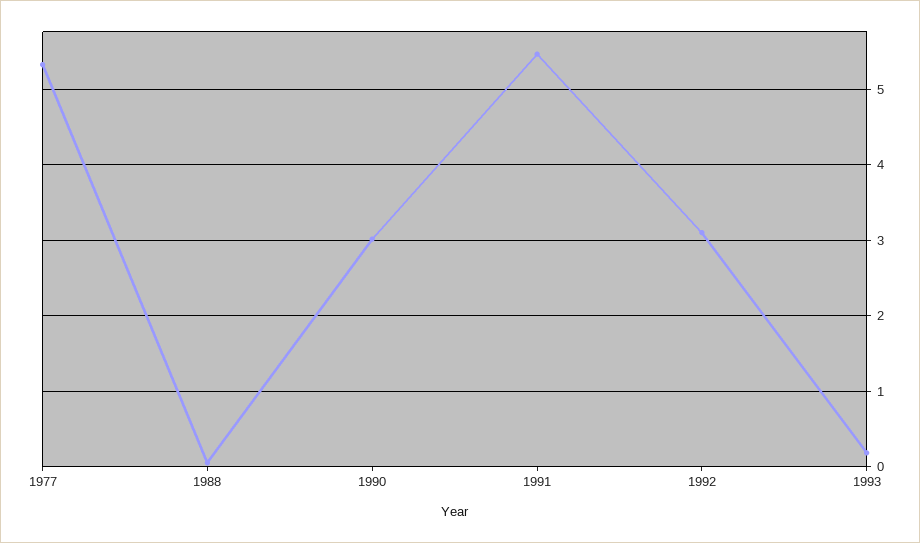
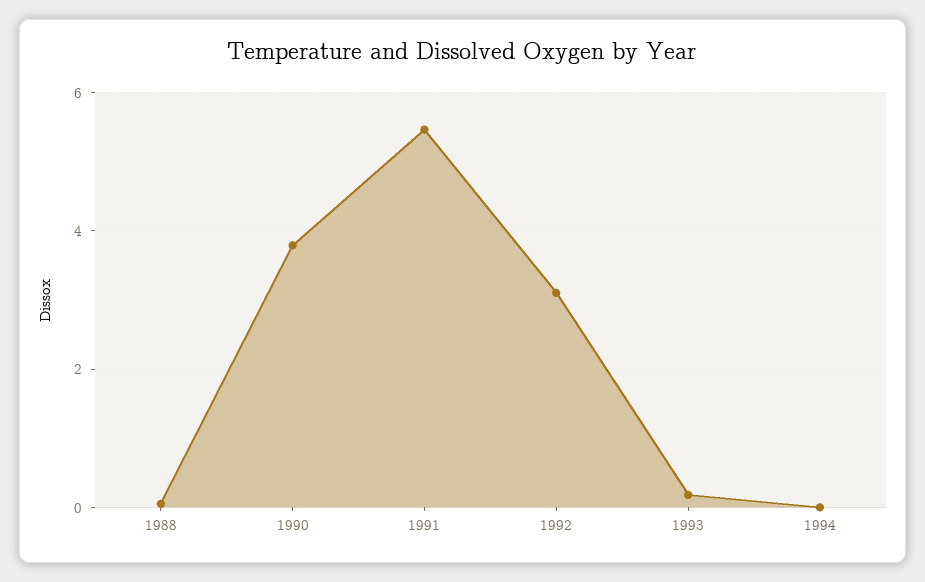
1977: 5.3 -> none
1990: 3 -> 3.8
1994: none -> 0

